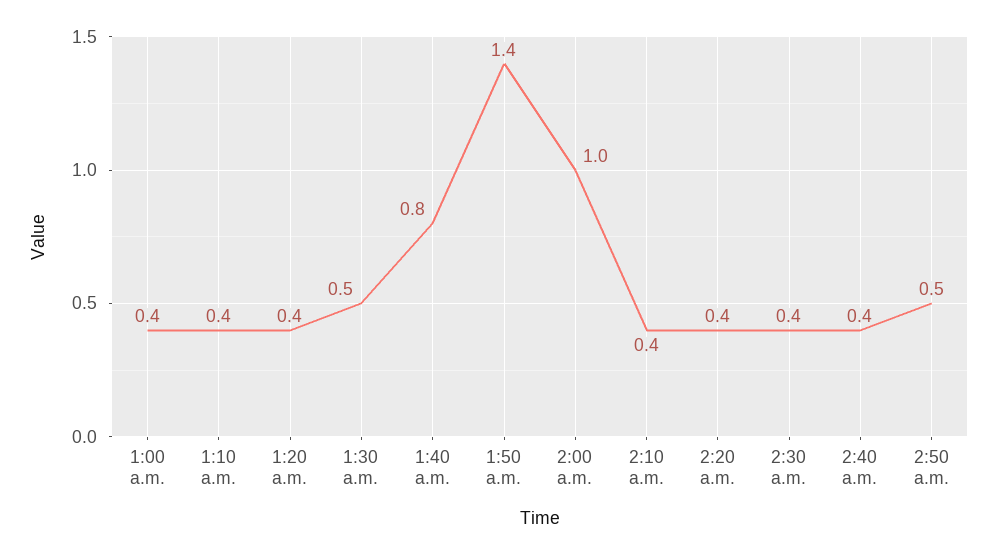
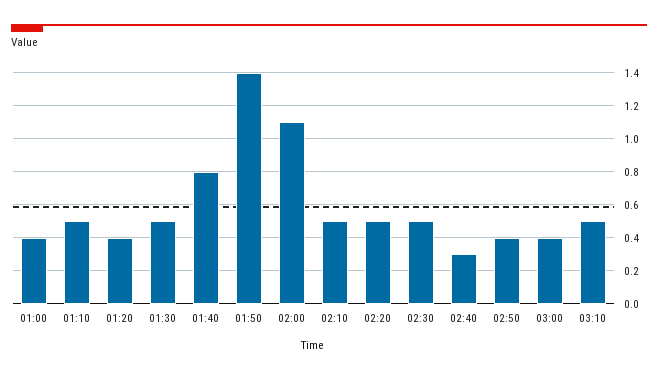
1:10 a.m.: 0.4 -> 0.5
2:00 a.m.: 1 -> 1.1
2:10 a.m.: 0.4 -> 0.5
2:20 a.m.: 0.4 -> 0.5
2:30 a.m.: 0.4 -> 0.5
2:40 a.m.: 0.4 -> 0.3
2:50 a.m.: 0.5 -> 0.4
03:00: none -> 0.4
03:10: none -> 0.5

